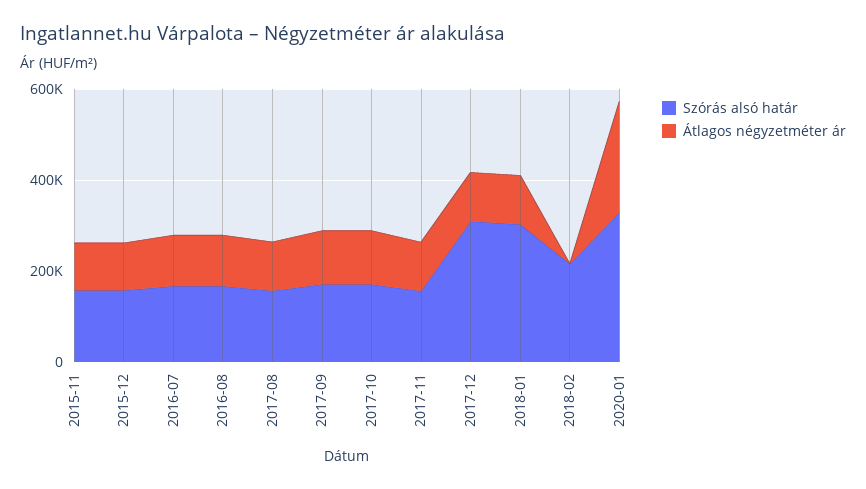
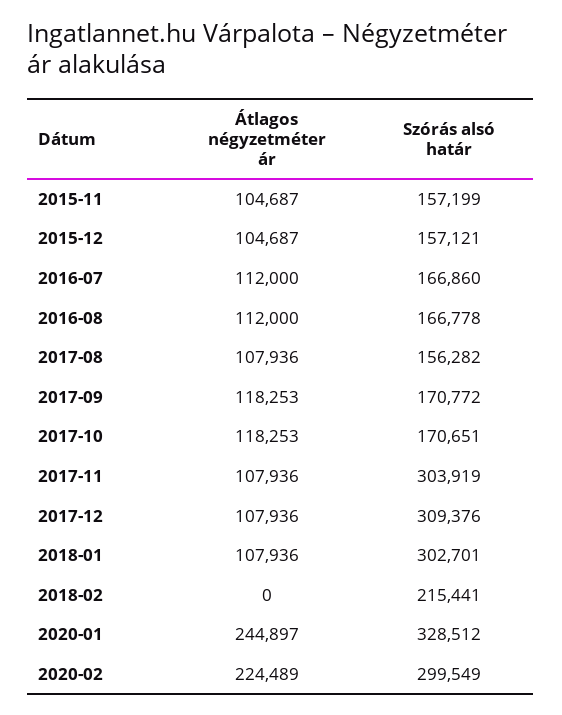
Szórás alsó határ, 2017-11: 150000 -> 303919
Átlagos négyzetméter ár, 2020-02: none -> 224489
Szórás alsó határ, 2020-02: none -> 299549

